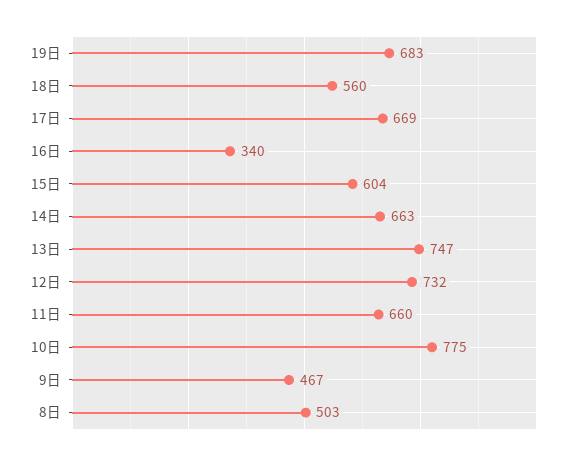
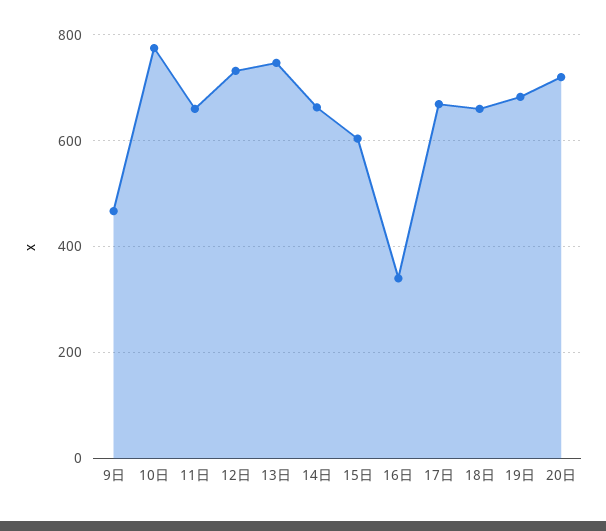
18日: 560 -> 660
8日: 503 -> none
20日: none -> 720

